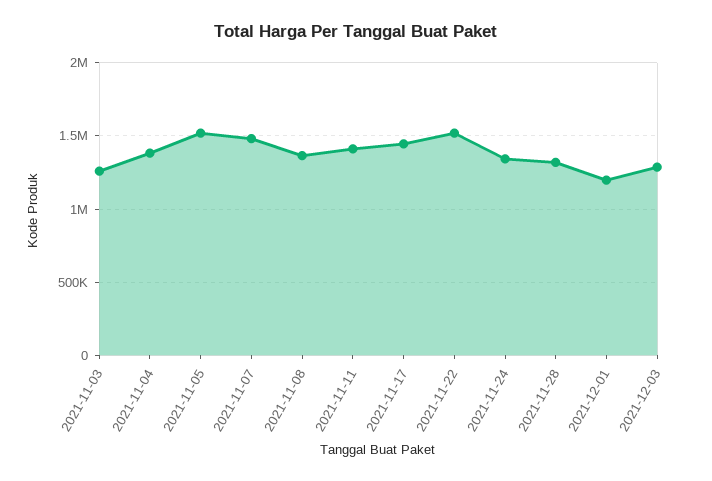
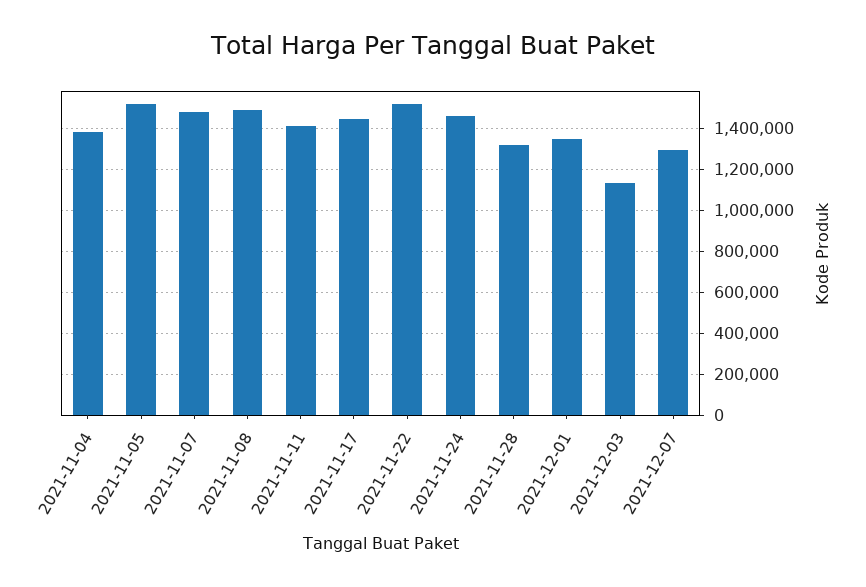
2021-11-03: 1250000 -> none
2021-11-08: 1350000 -> 1500000
2021-11-24: 1350000 -> 1450000
2021-12-01: 1200000 -> 1350000
2021-12-03: 1300000 -> 1150000
2021-12-07: none -> 1300000

